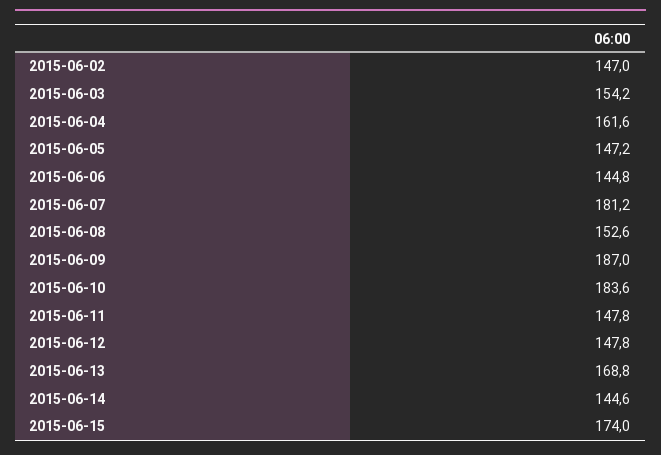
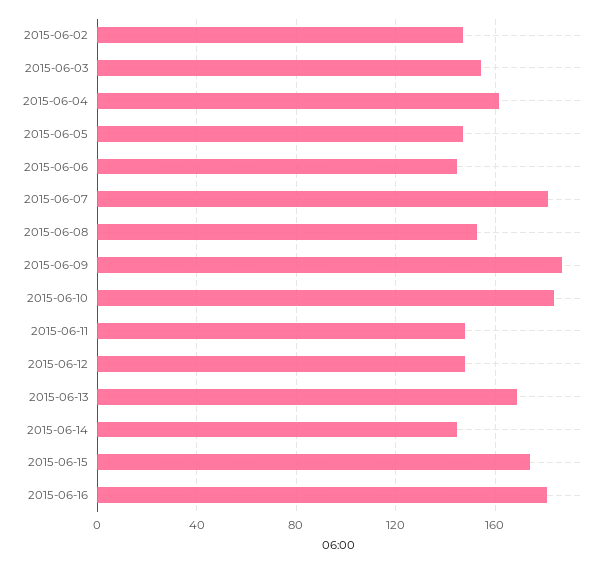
2015-06-16: none -> 180

